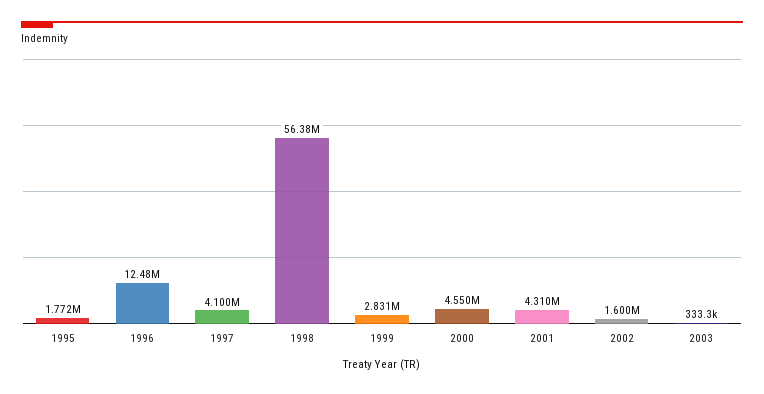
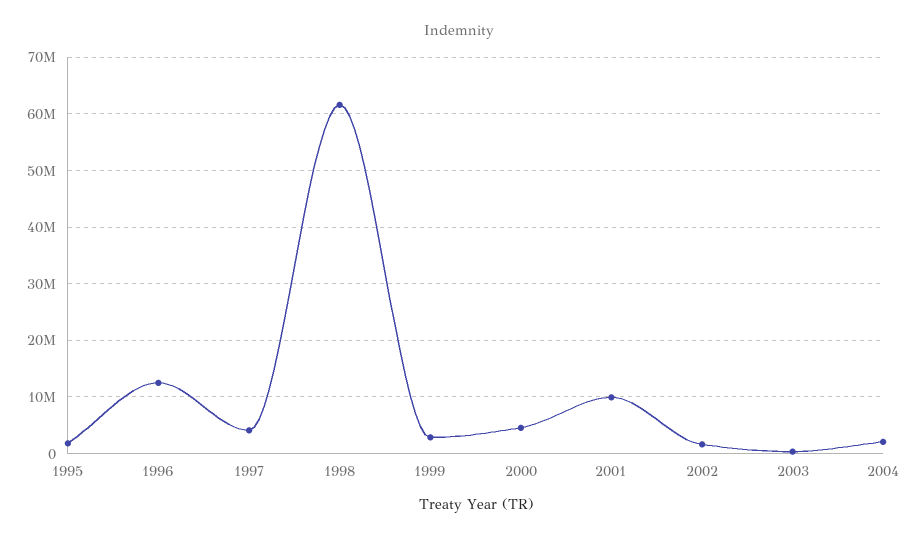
1998: 56380000 -> 62000000
2001: 4310000 -> 10000000
2004: none -> 2000000

